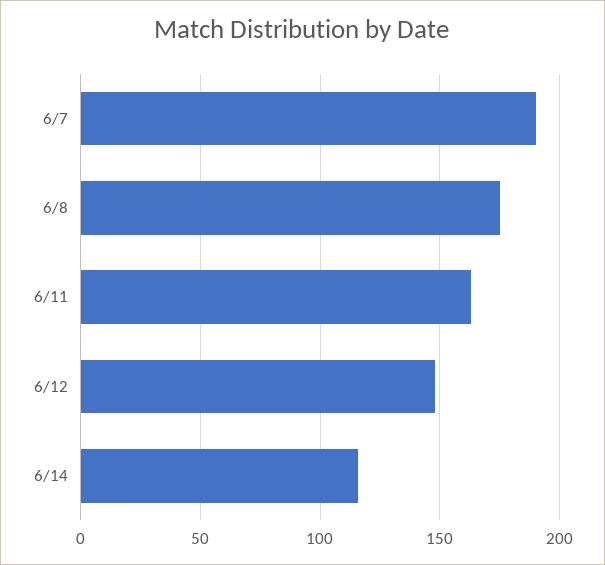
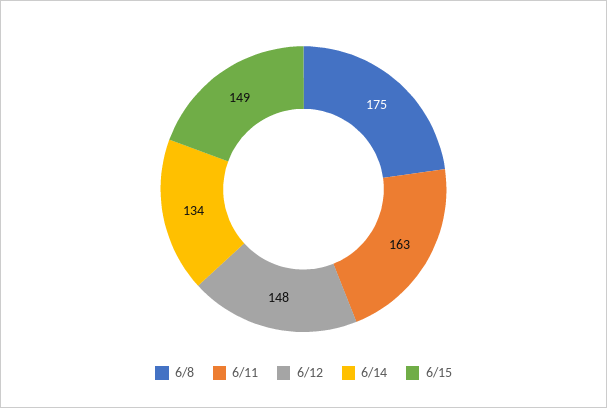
6/7: 190 -> none
6/14: 115 -> 134
6/15: none -> 149

